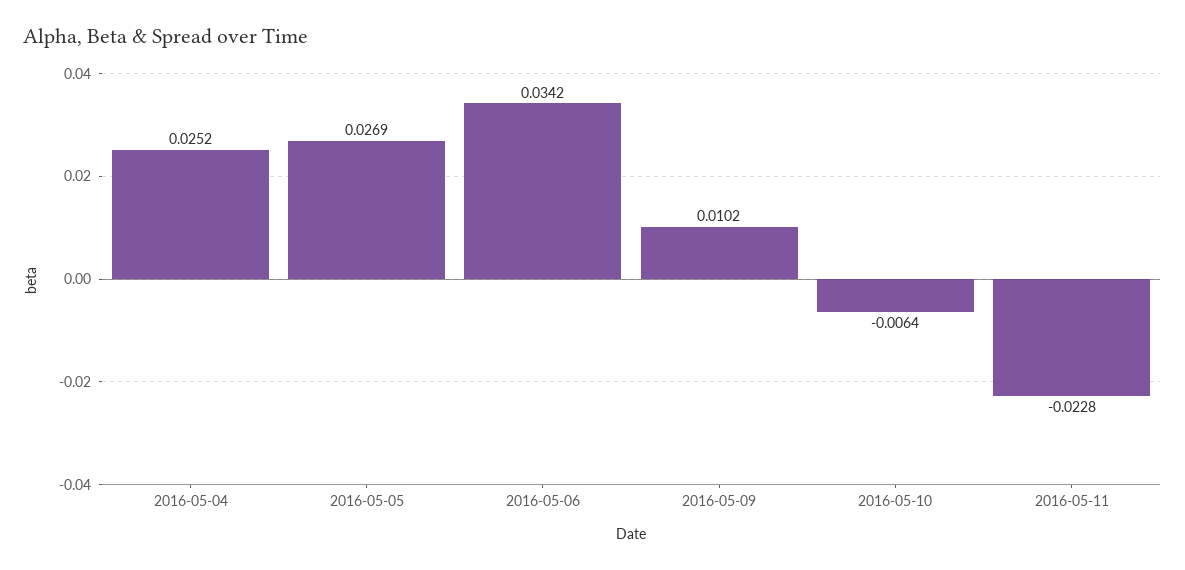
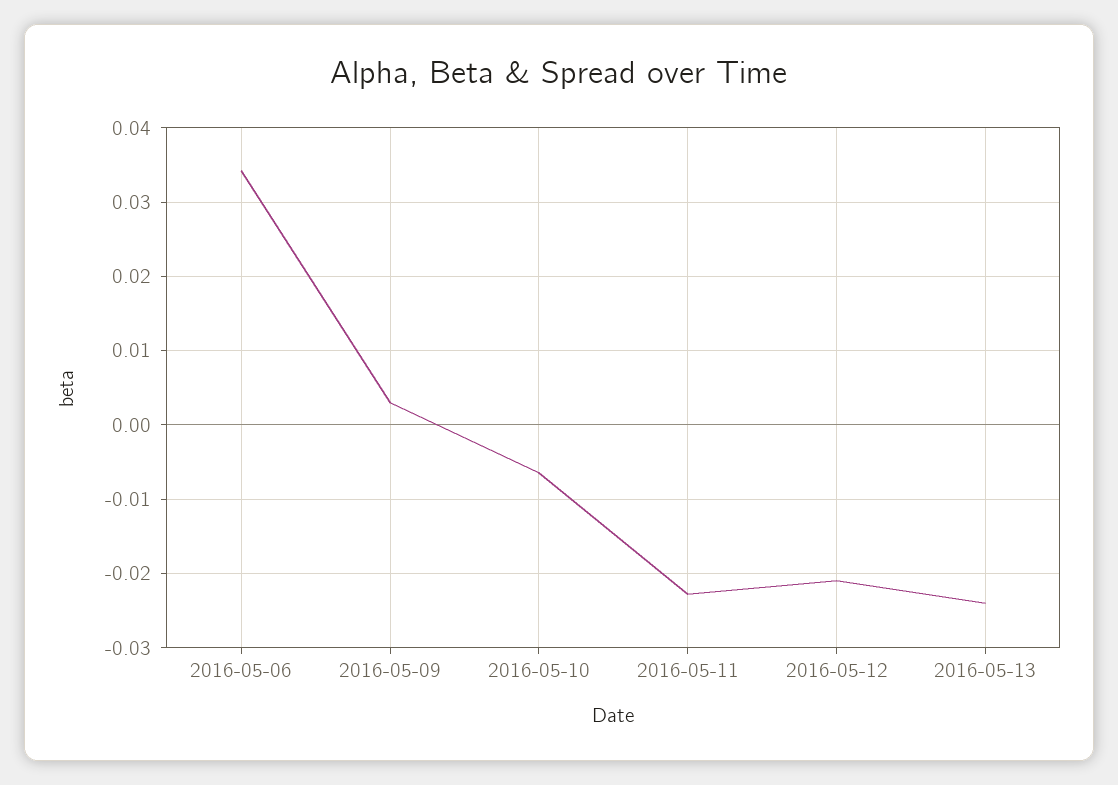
2016-05-04: 0.0252 -> none
2016-05-05: 0.0269 -> none
2016-05-09: 0.0102 -> 0.003
2016-05-12: none -> -0.021
2016-05-13: none -> -0.024

